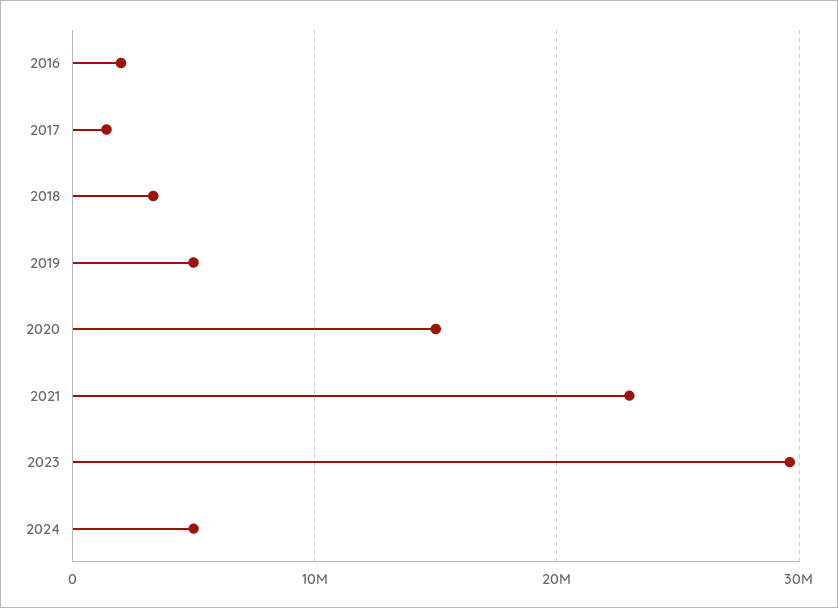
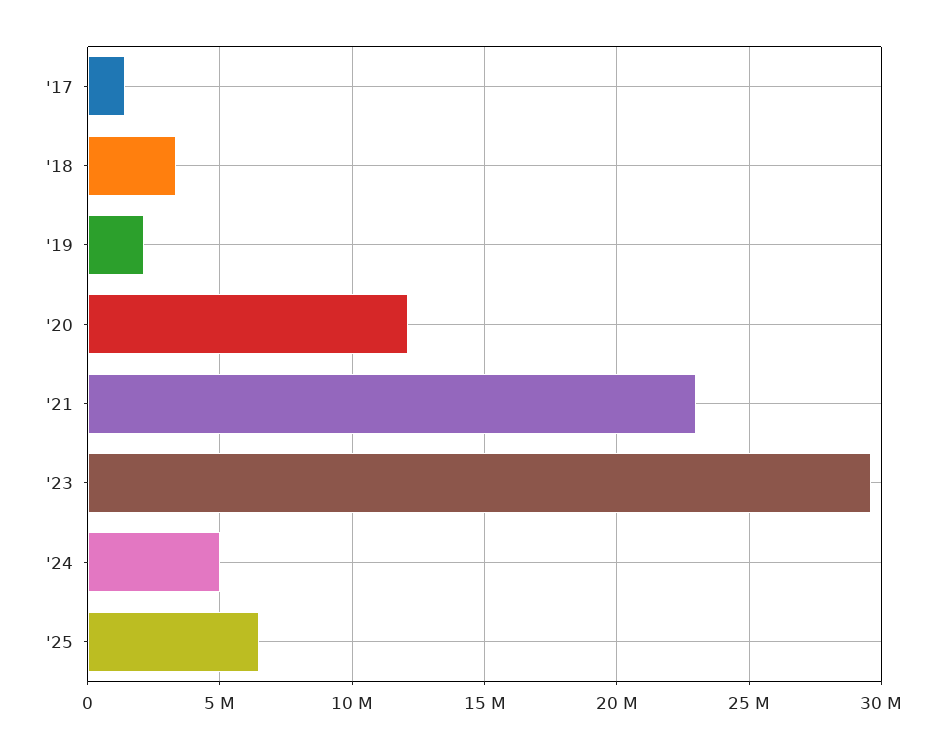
2016: 2000000 -> none
2019: 5000000 -> 2000000
2020: 15000000 -> 12000000
'25: none -> 6500000

